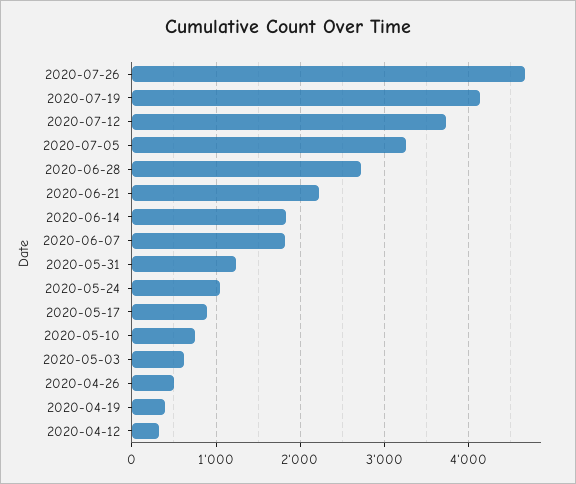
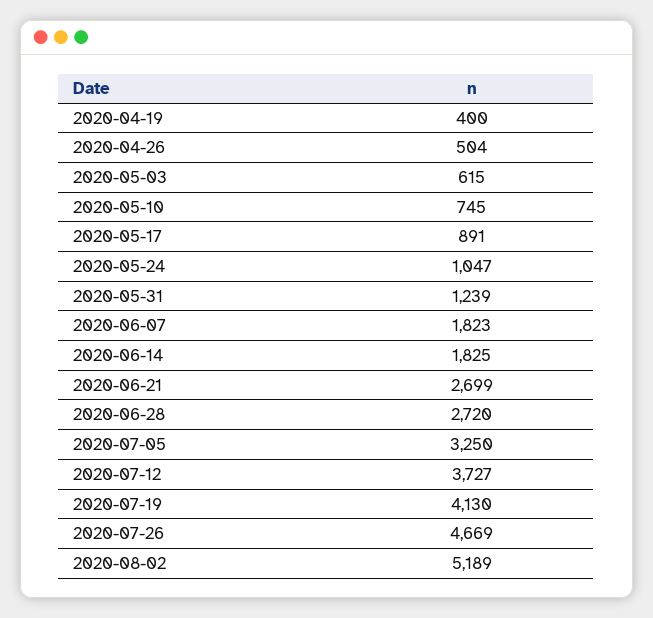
2020-06-21: 2200 -> 2699
2020-04-12: 300 -> none
2020-08-02: none -> 5189

